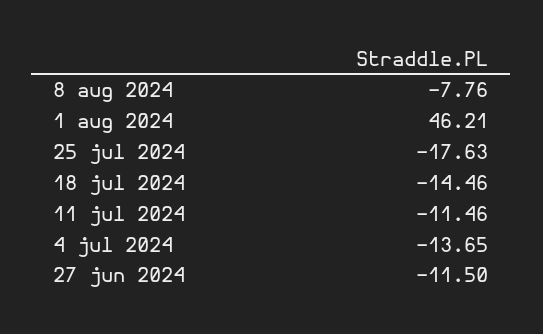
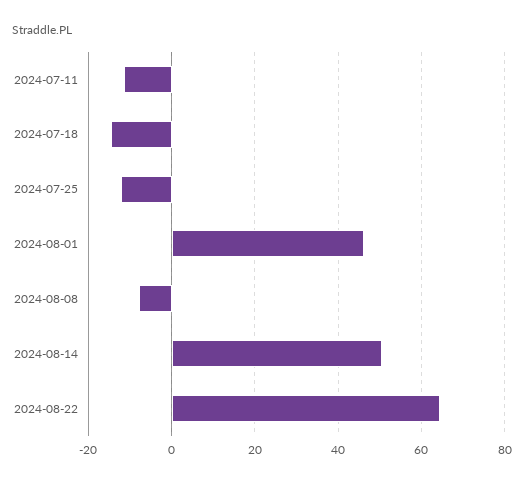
25 jul 2024: -17.63 -> -12
4 jul 2024: -13.65 -> none
27 jun 2024: -11.5 -> none
2024-08-14: none -> 50
2024-08-22: none -> 64

